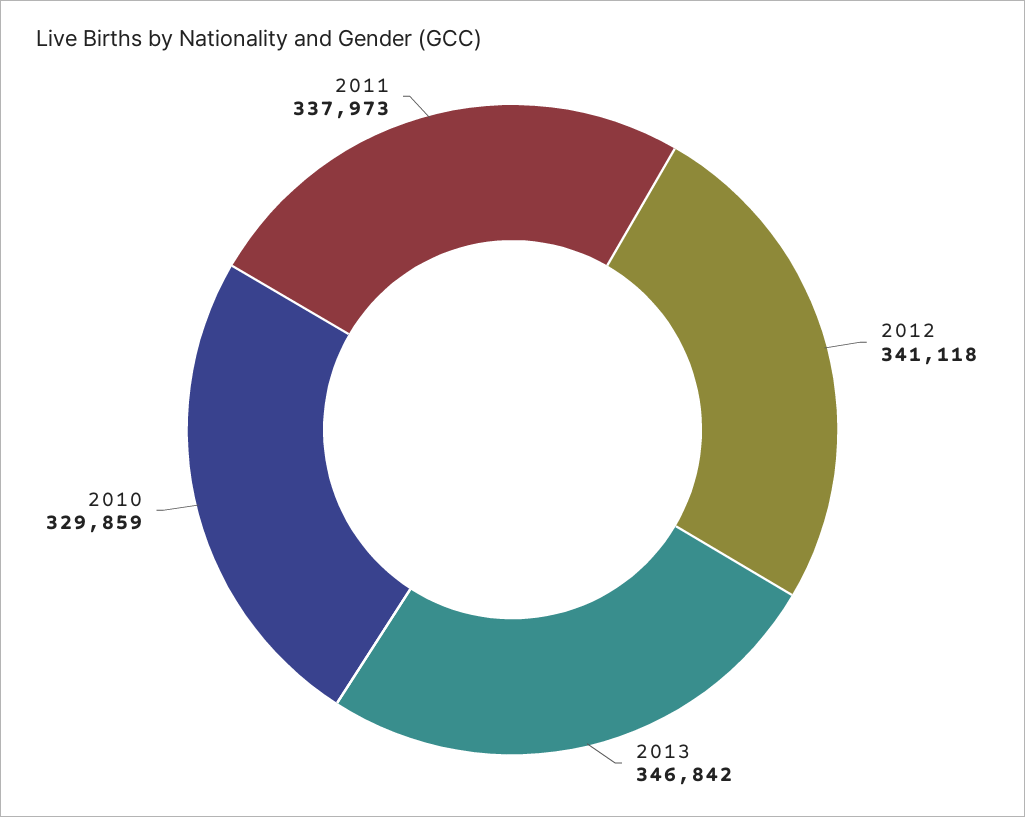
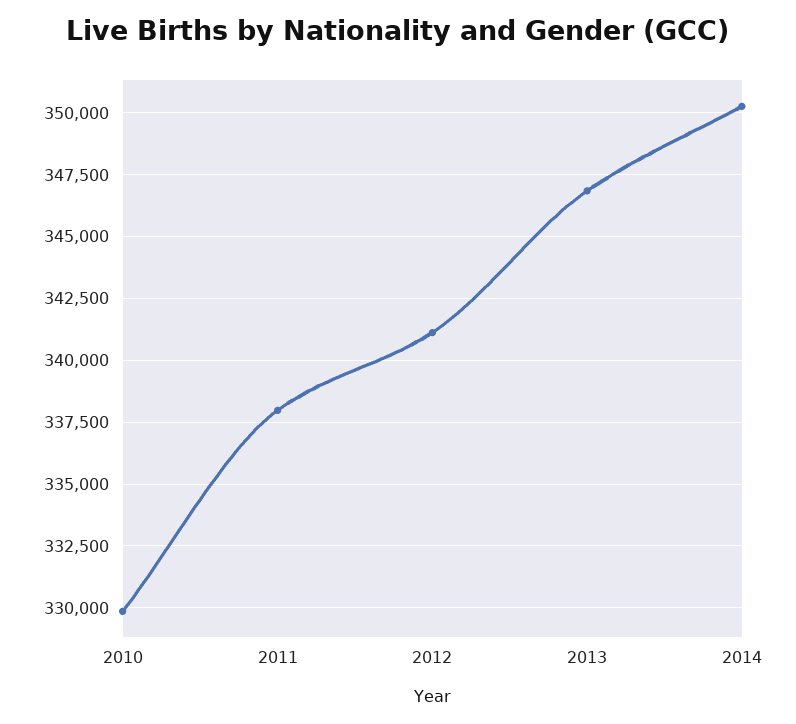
2014: none -> 350250

